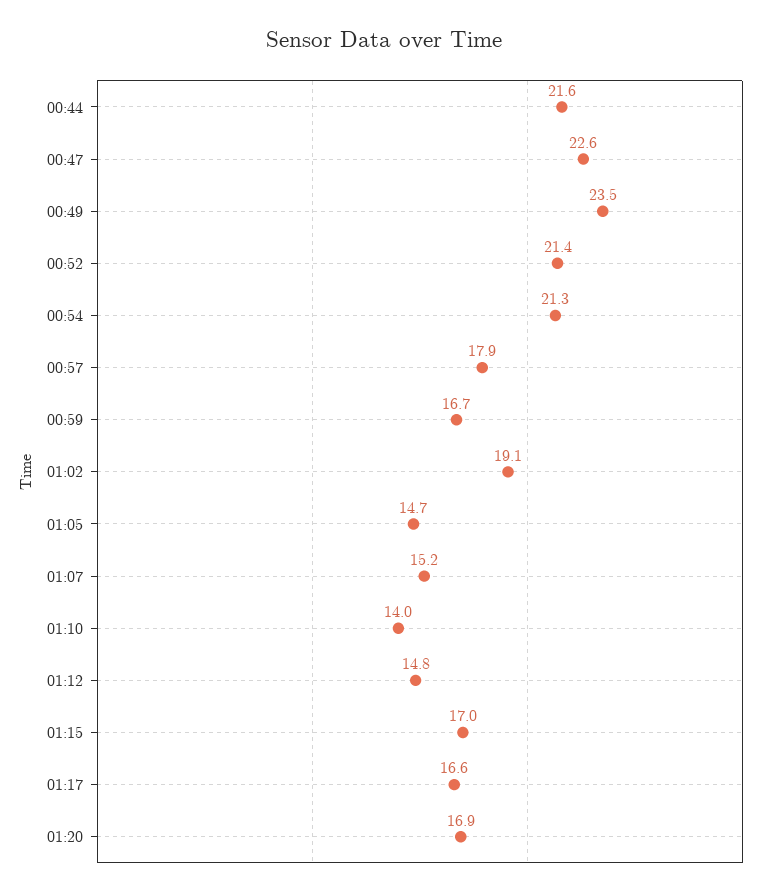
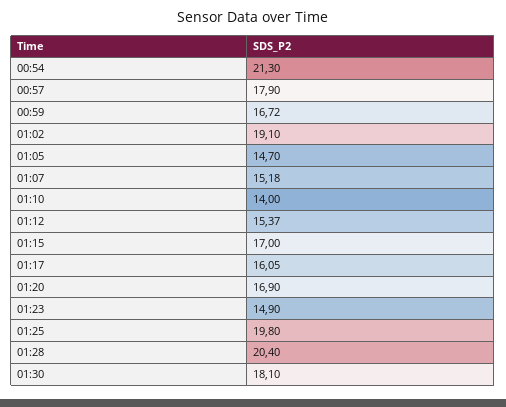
00:44: 21.6 -> none
00:47: 22.6 -> none
00:49: 23.5 -> none
00:52: 21.4 -> none
01:12: 14.8 -> 15.37
01:17: 16.6 -> 16.05
01:23: none -> 14.9
01:25: none -> 19.8
01:28: none -> 20.4
01:30: none -> 18.1

